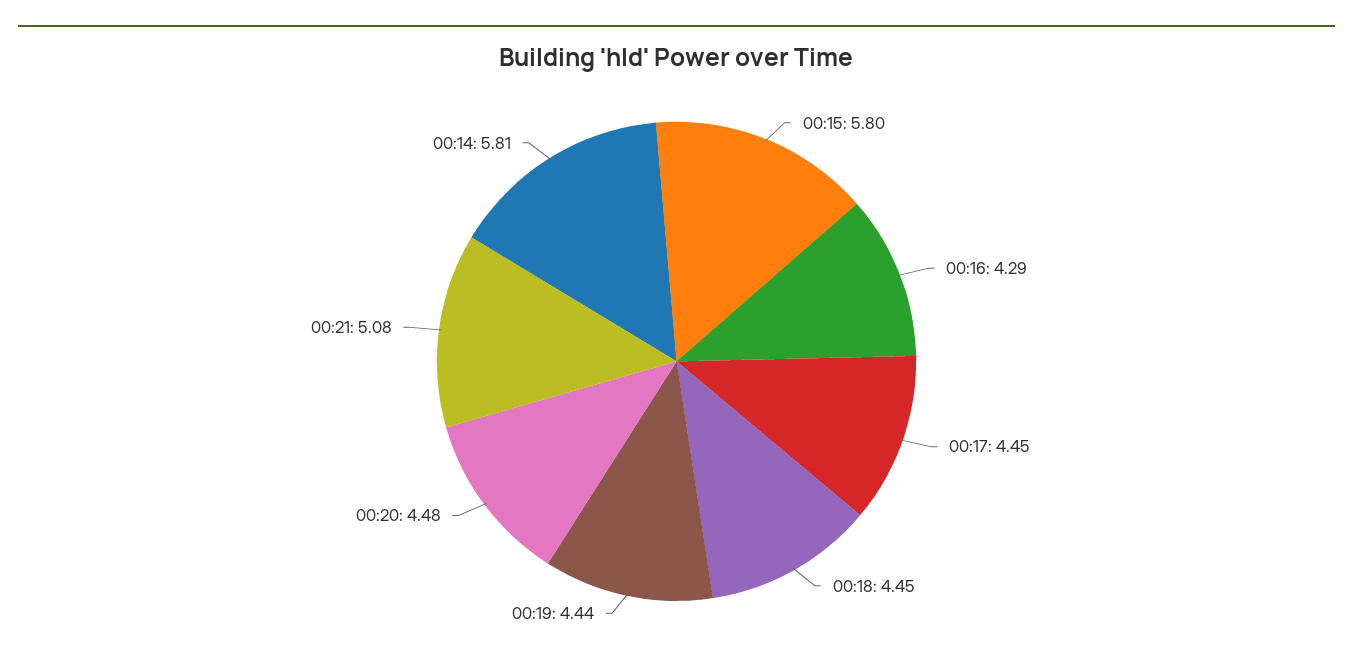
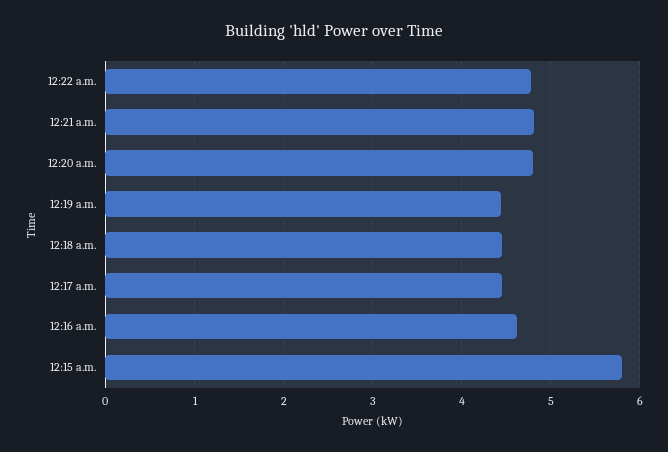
00:16: 4.29 -> 4.6
00:20: 4.48 -> 4.8
00:21: 5.08 -> 4.8
00:14: 5.81 -> none
12:22 a.m.: none -> 4.8

